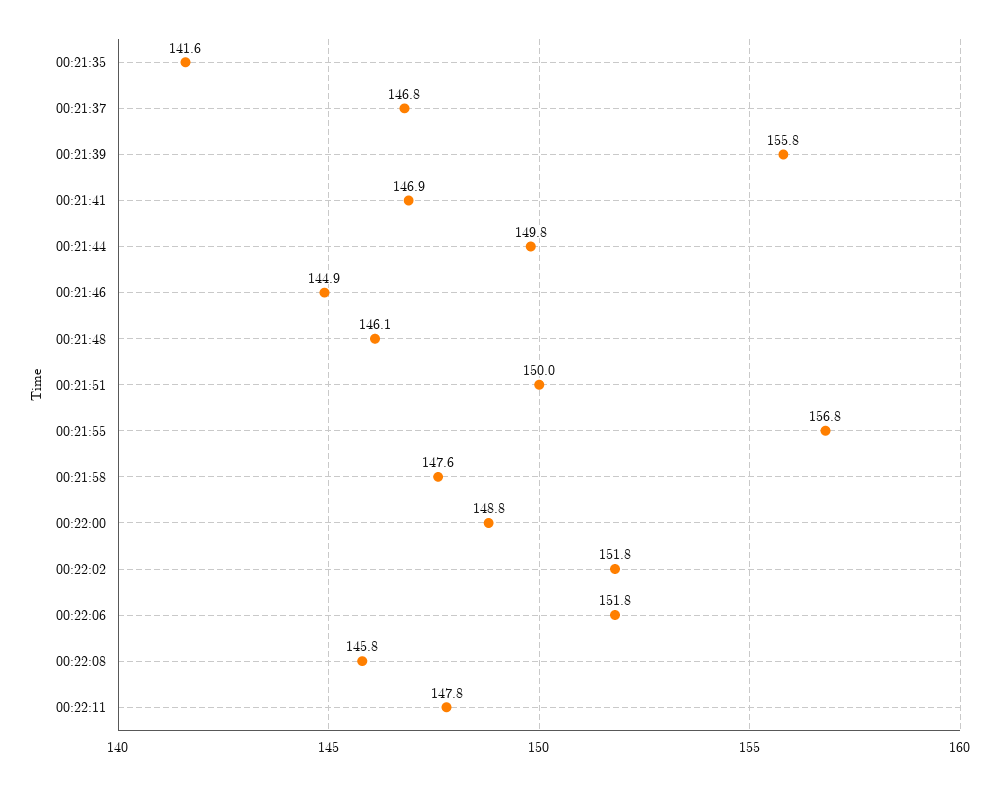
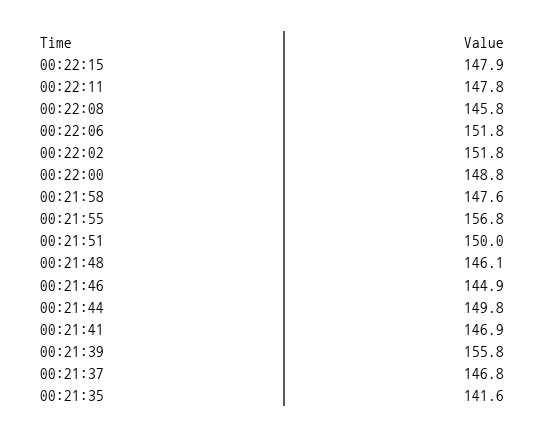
00:22:15: none -> 147.9

